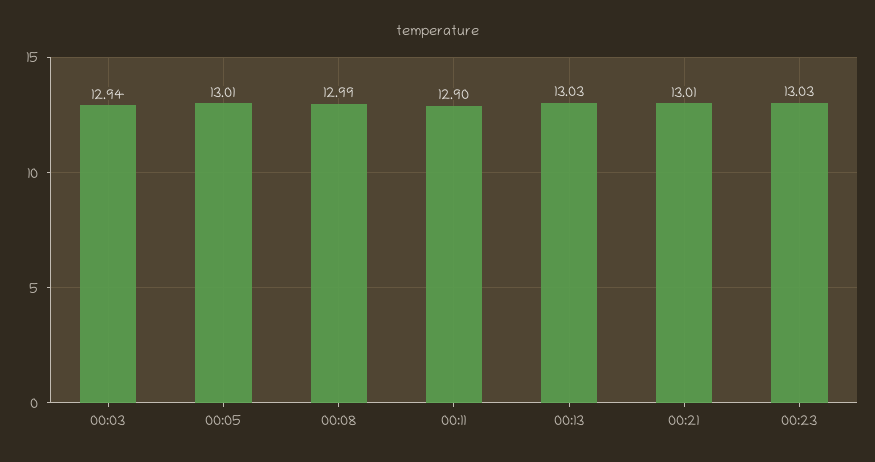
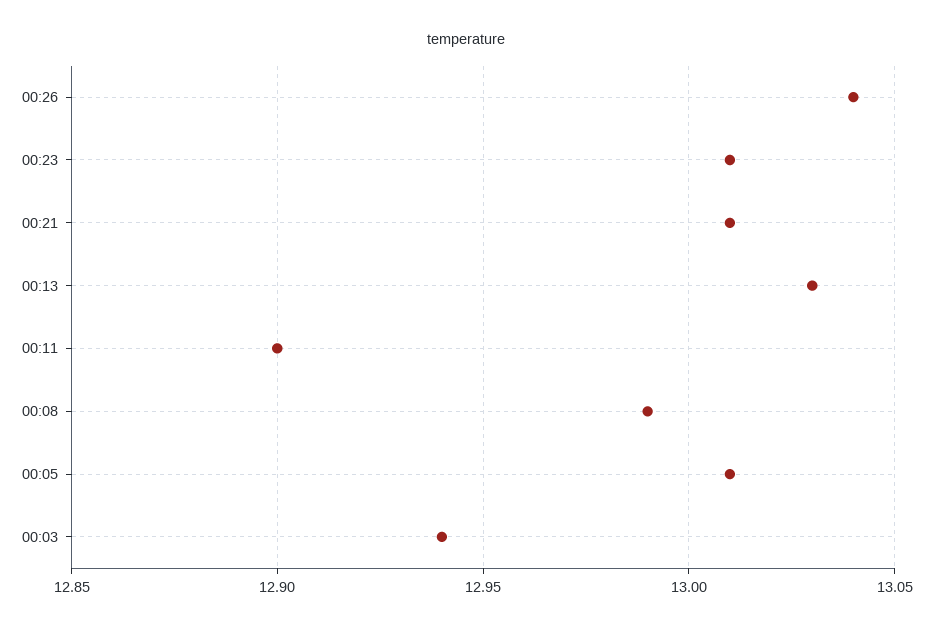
00:23: 13.03 -> 13.01
00:26: none -> 13.04

